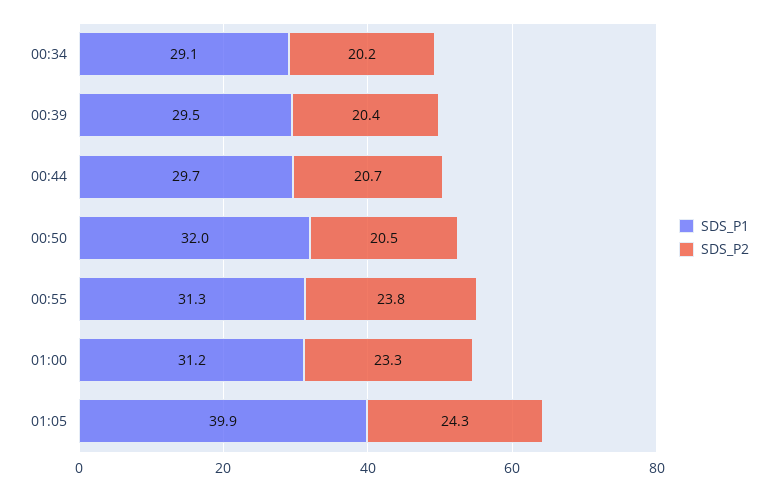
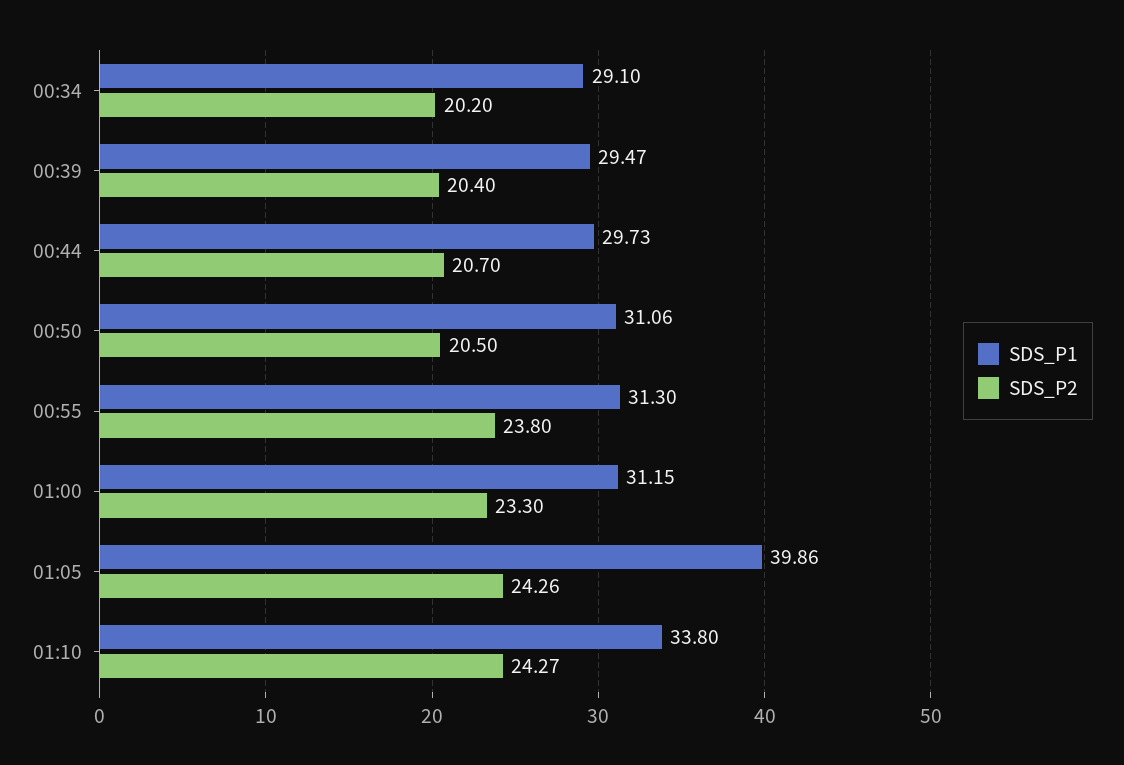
SDS_P1, 00:50: 32 -> 31.06
SDS_P1, 01:10: none -> 33.8
SDS_P2, 01:10: none -> 24.27

